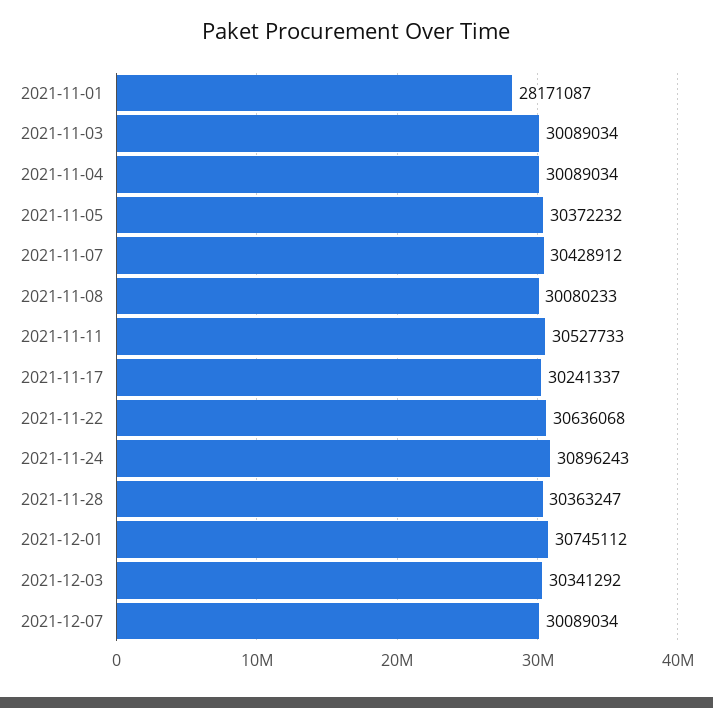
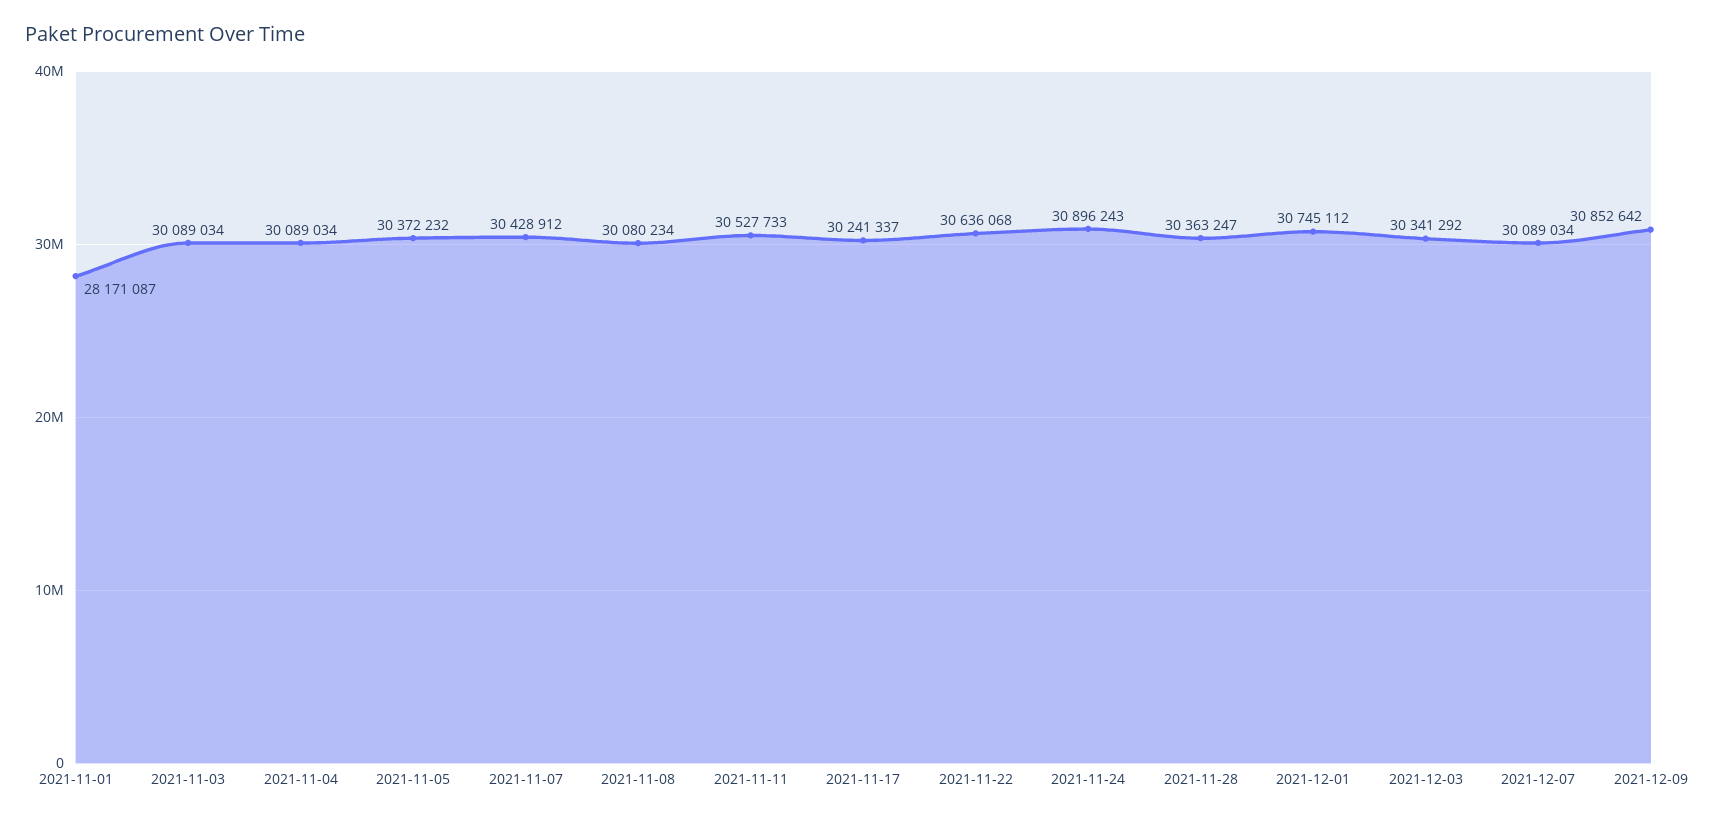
2021-11-08: 30080233 -> 30080234
2021-12-09: none -> 30852642

